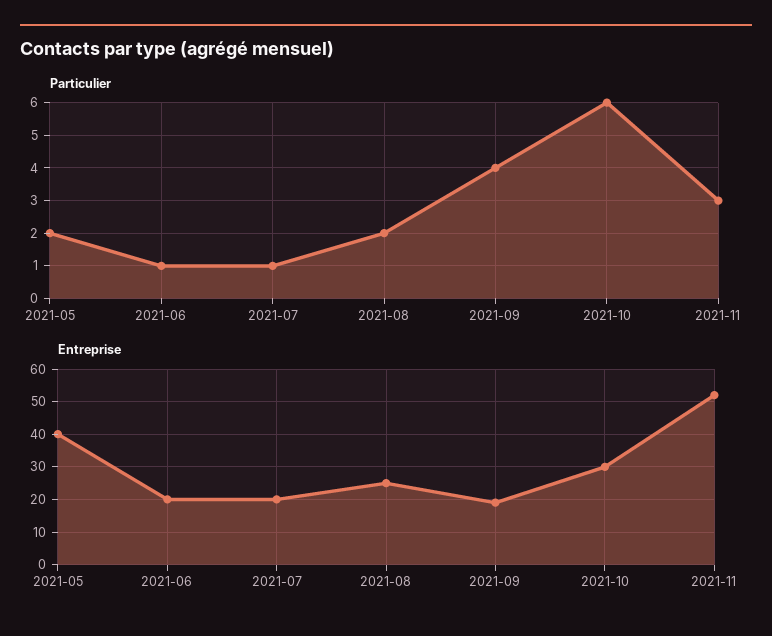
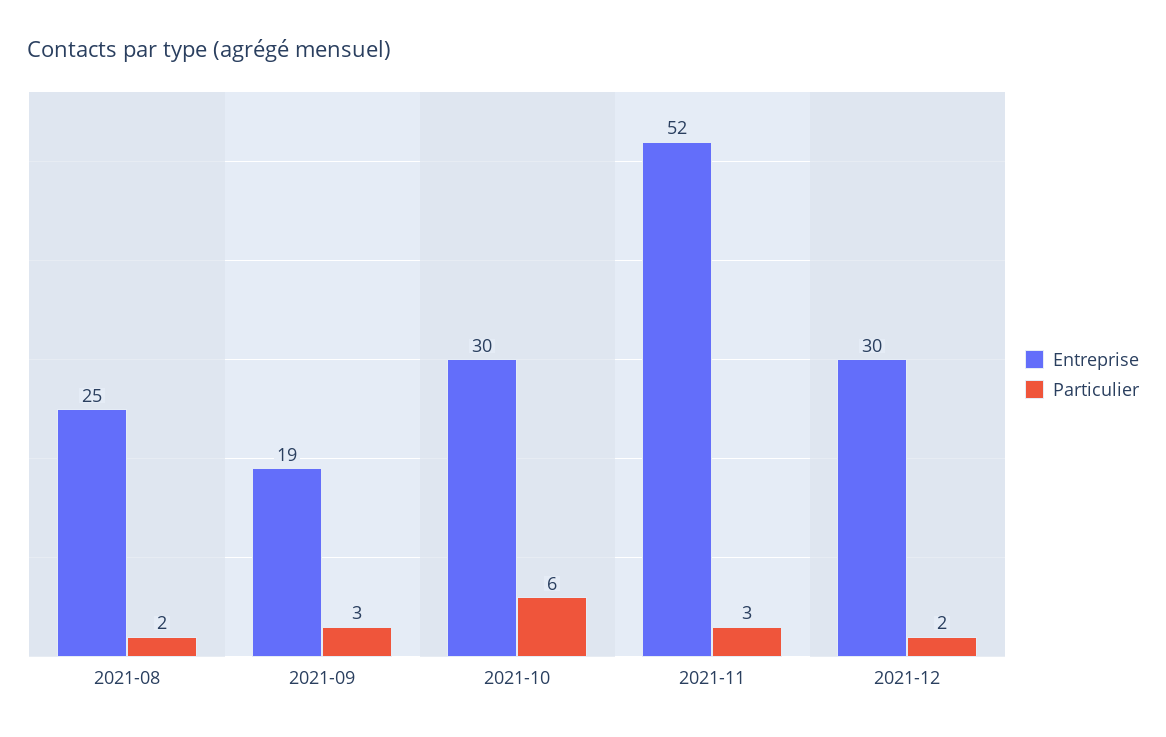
Particulier, 2021-05: 2 -> none
Particulier, 2021-06: 1 -> none
Particulier, 2021-07: 1 -> none
Particulier, 2021-09: 4 -> 3
Entreprise, 2021-05: 40 -> none
Entreprise, 2021-06: 20 -> none
Entreprise, 2021-07: 20 -> none
Entreprise, 2021-12: none -> 30
Particulier, 2021-12: none -> 2

